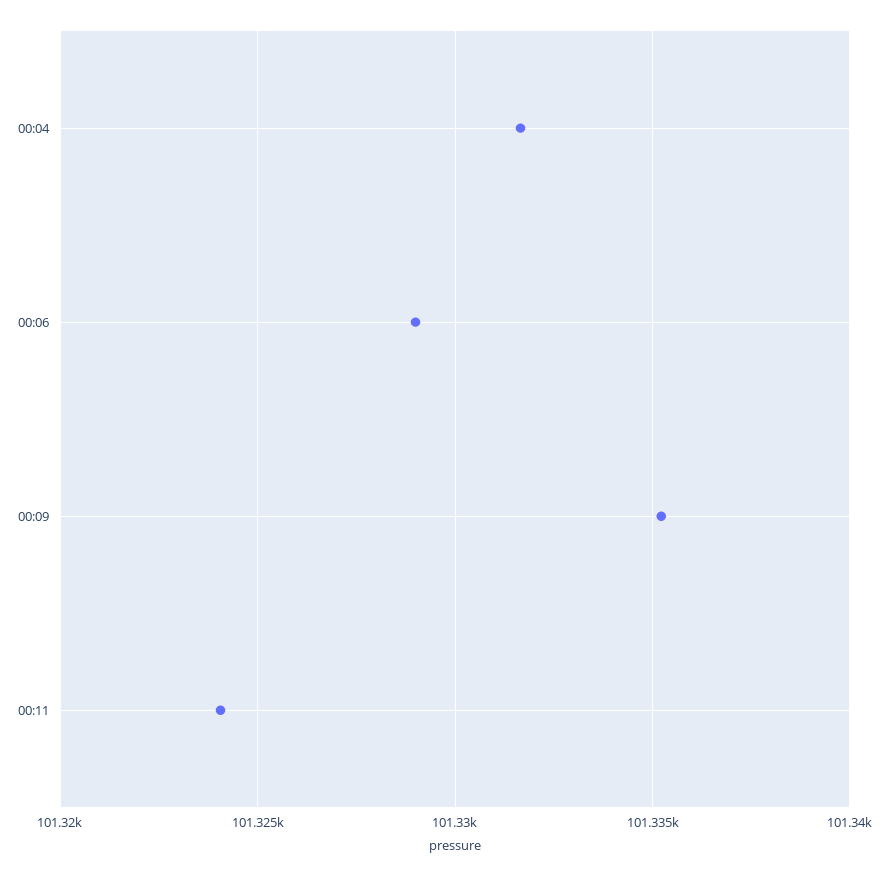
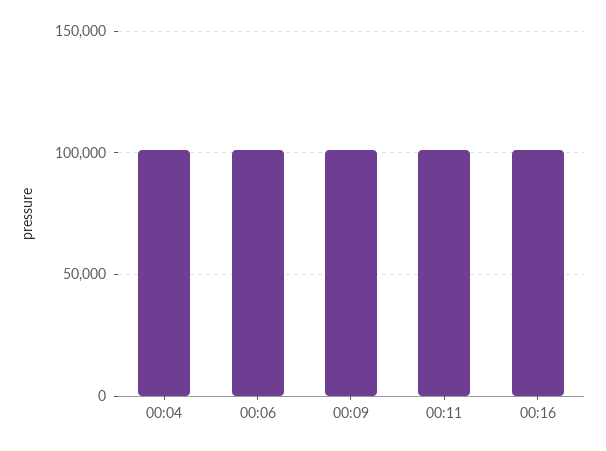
00:16: none -> 100000

